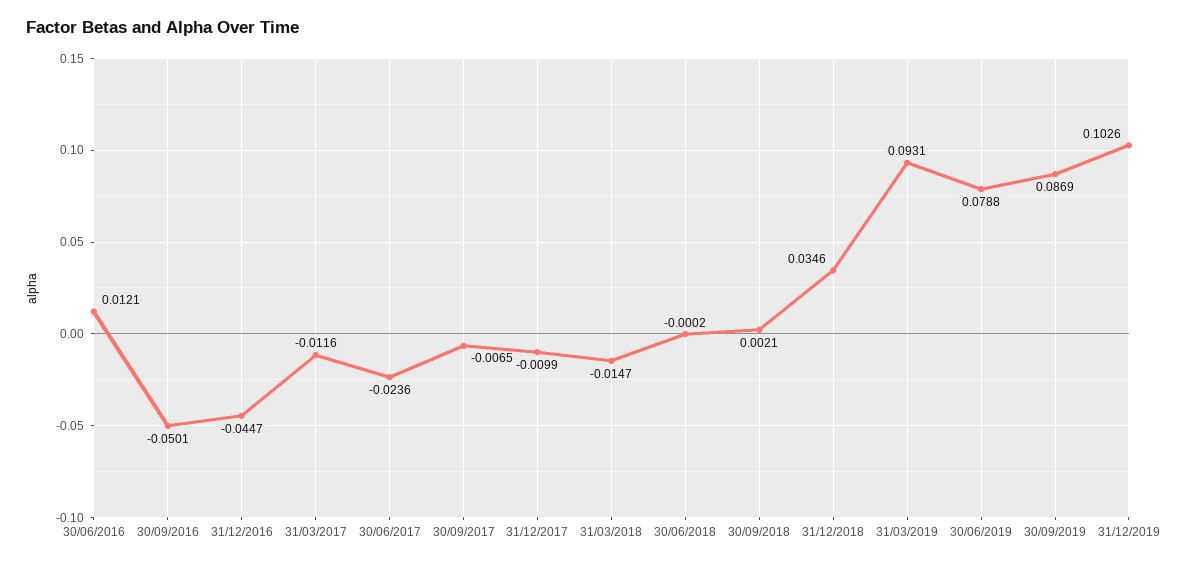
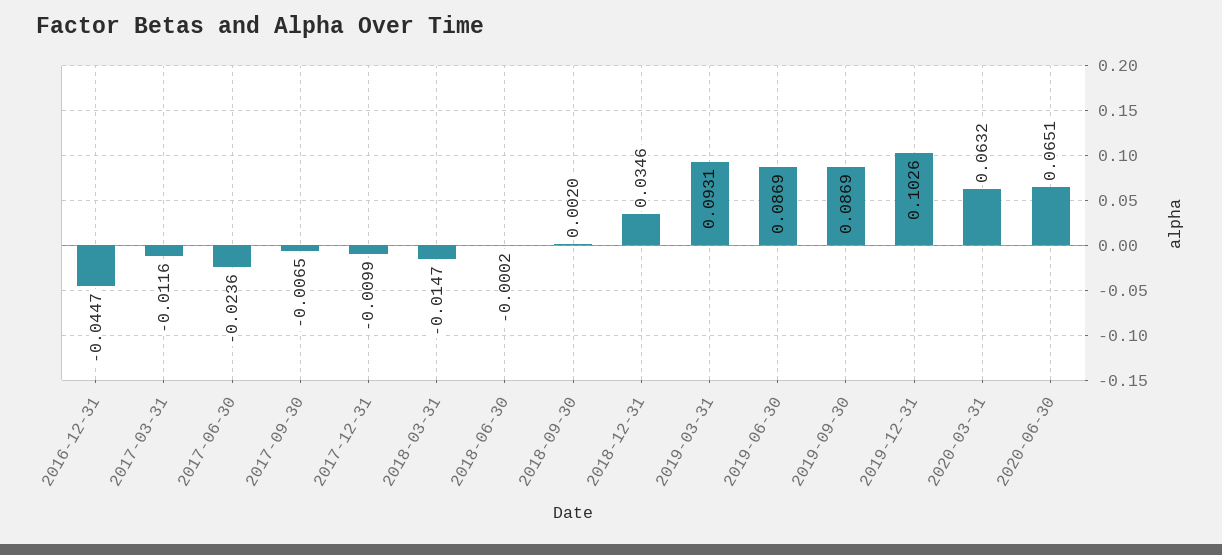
30/06/2016: 0.0121 -> none
30/09/2016: -0.0501 -> none
30/09/2018: 0.0021 -> 0.002
30/06/2019: 0.0788 -> 0.0869
2020-03-31: none -> 0.0632
2020-06-30: none -> 0.0651

